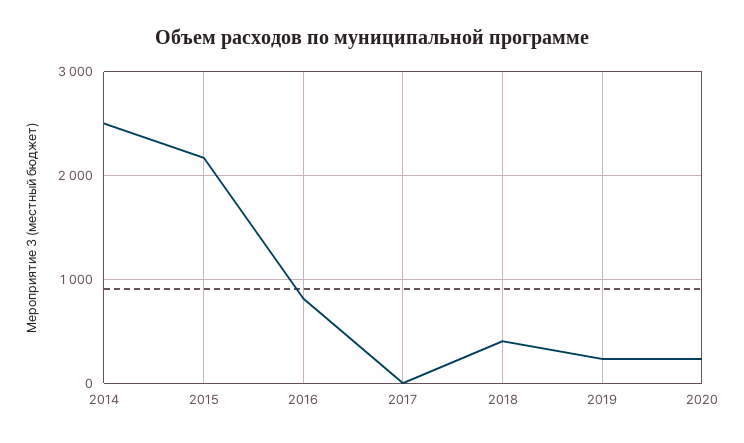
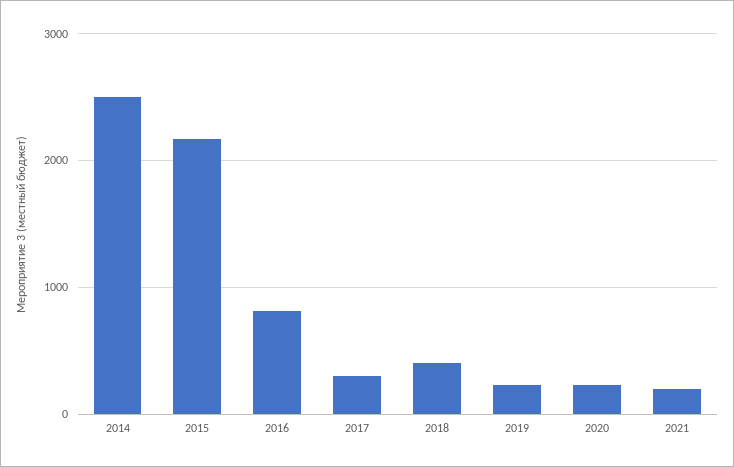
2017: 0 -> 300
2021: none -> 200

